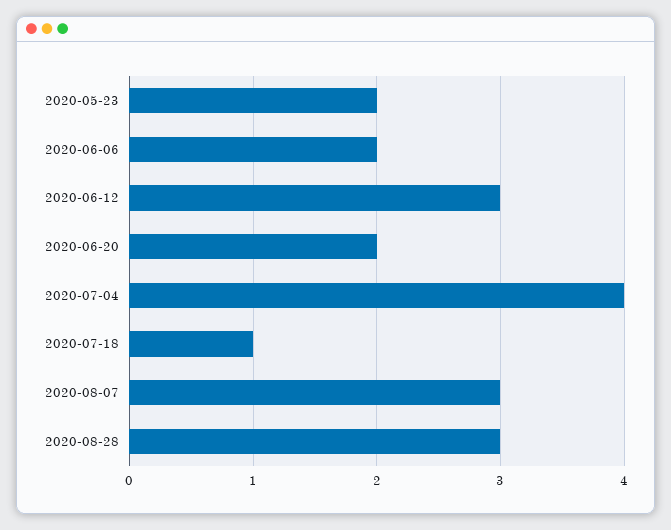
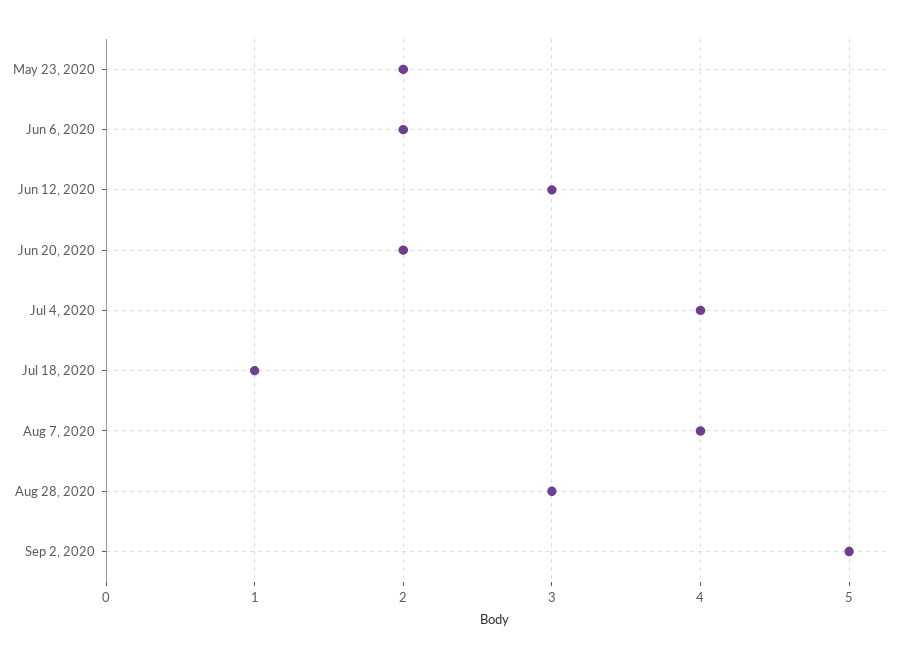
2020-08-07: 3 -> 4
Sep 2, 2020: none -> 5

